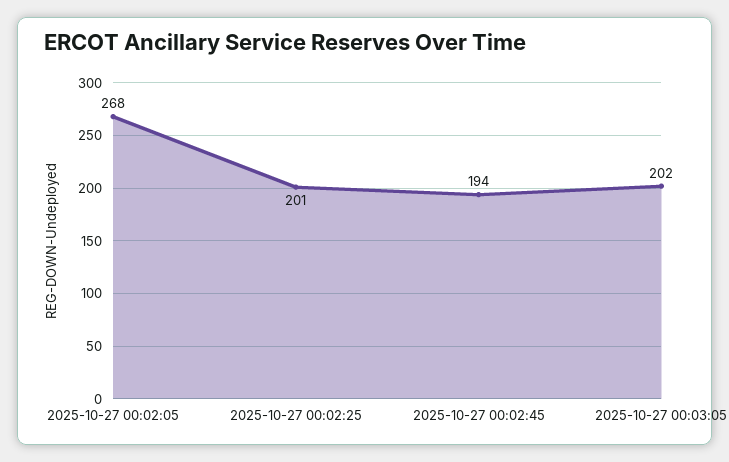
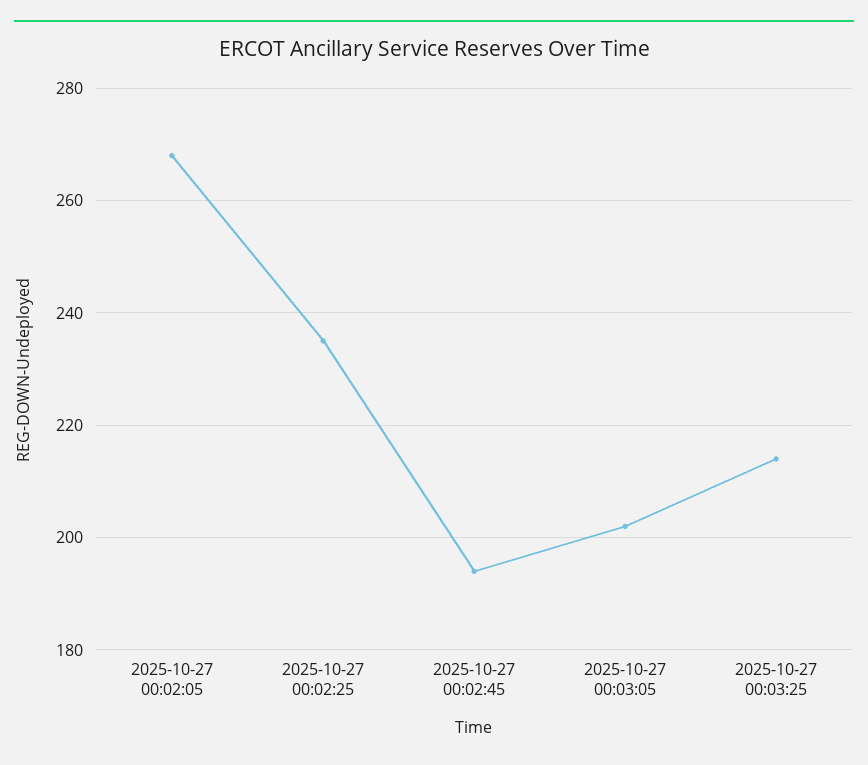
2025-10-27 00:02:25: 201 -> 235
2025-10-27 00:03:25: none -> 215

